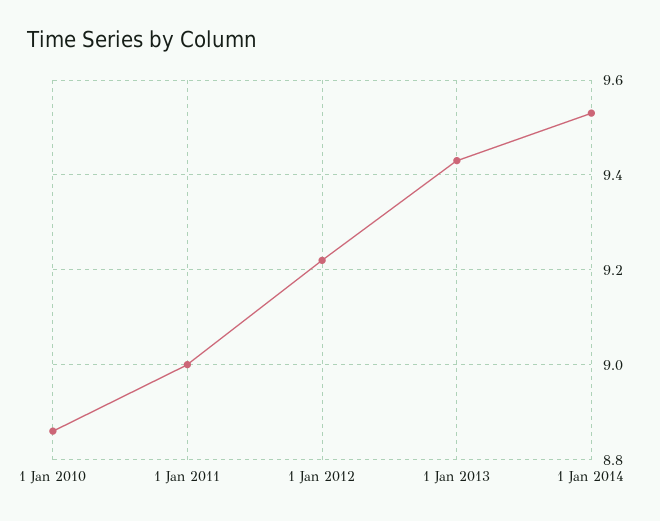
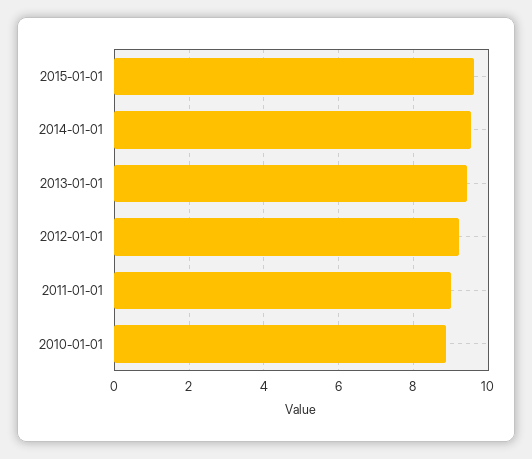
2015-01-01: none -> 9.6

